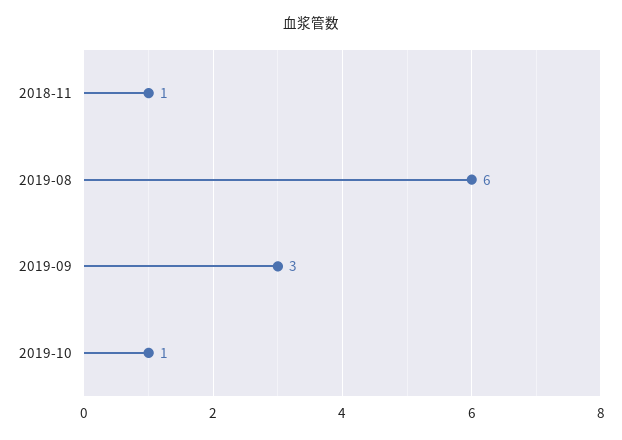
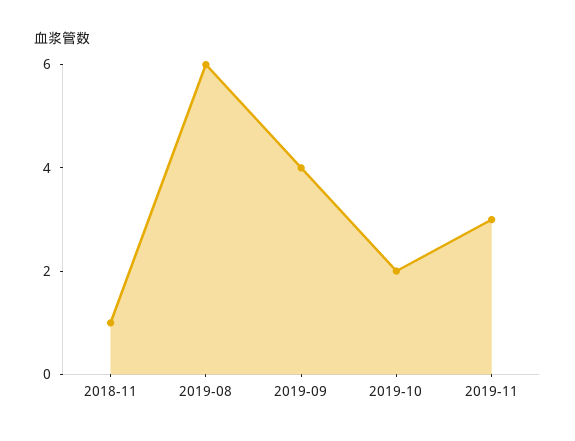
2019-09: 3 -> 4
2019-10: 1 -> 2
2019-11: none -> 3

